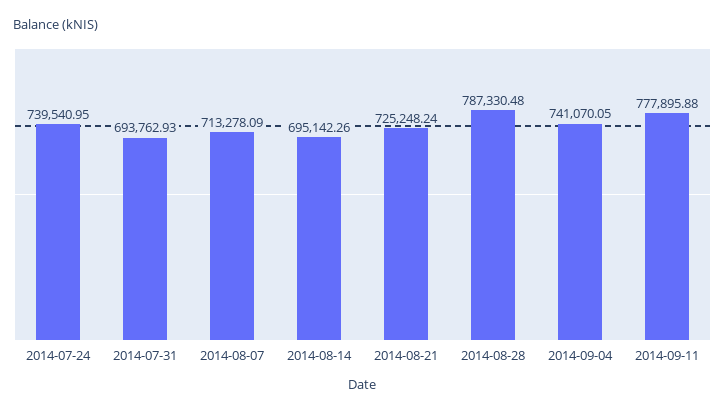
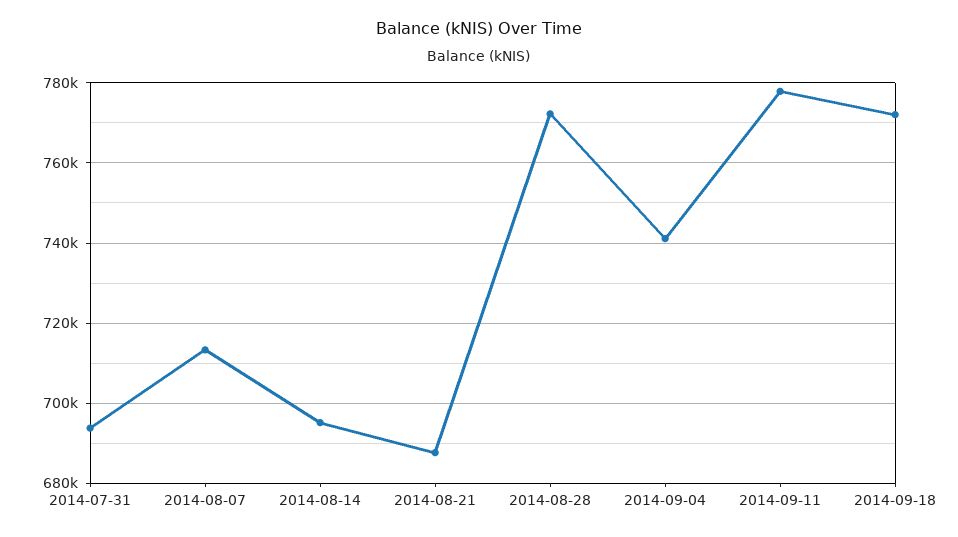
2014-07-24: 739540.95 -> none
2014-08-21: 725248.24 -> 688000
2014-08-28: 787330.48 -> 772000
2014-09-18: none -> 772000

